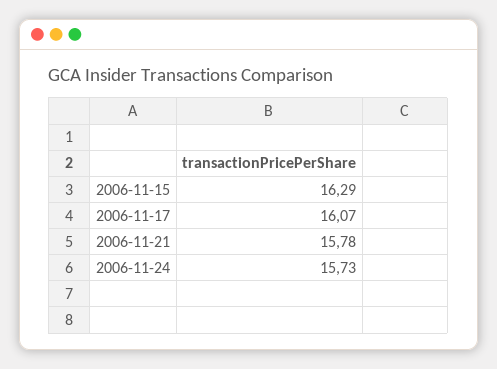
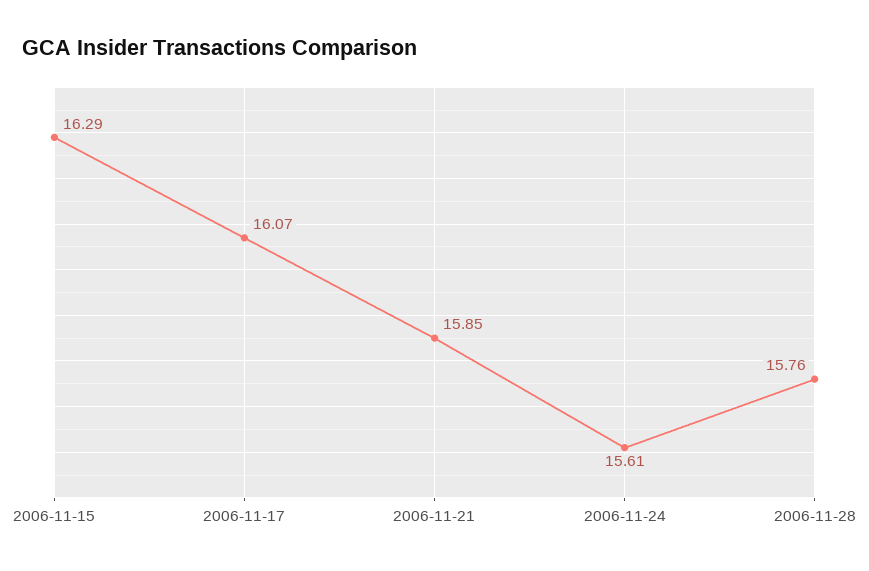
2006-11-21: 15.78 -> 15.85
2006-11-24: 15.73 -> 15.61
2006-11-28: none -> 15.76

